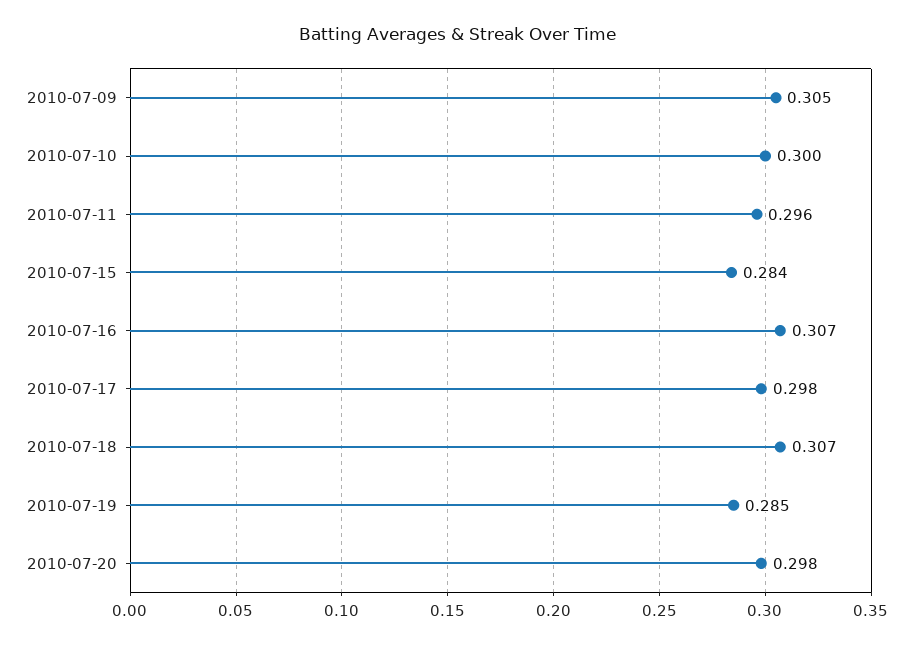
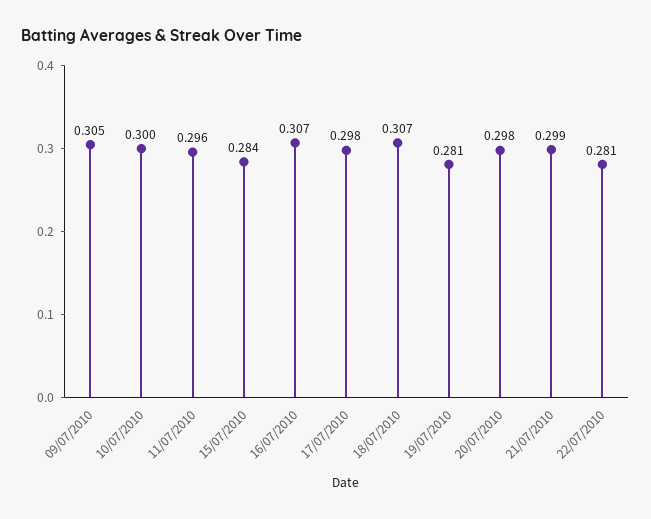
2010-07-19: 0.285 -> 0.281
21/07/2010: none -> 0.299
22/07/2010: none -> 0.281

